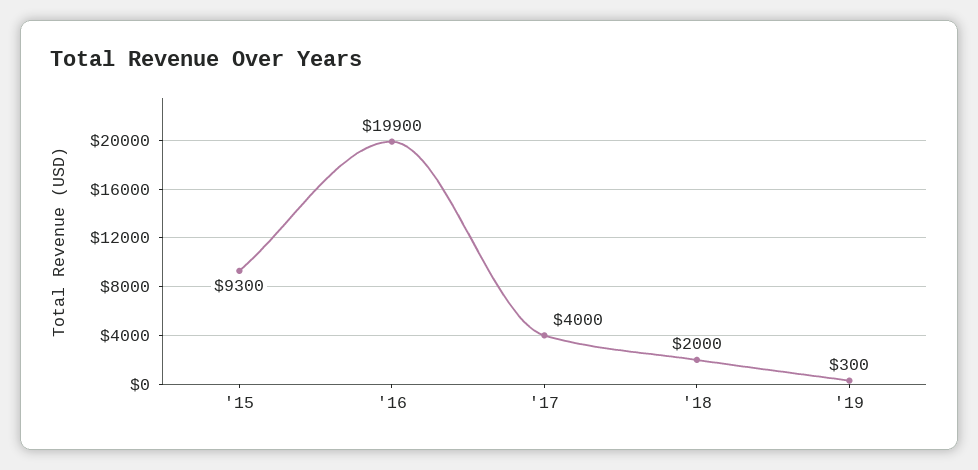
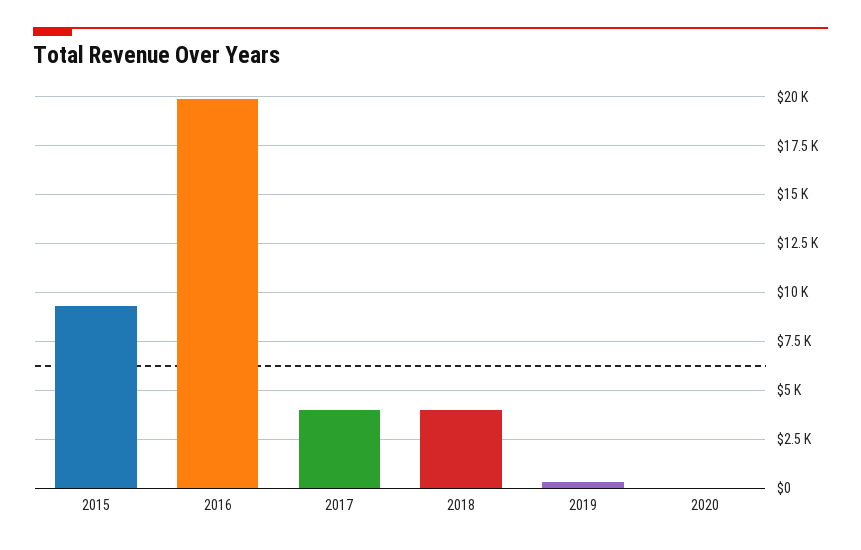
'18: 2000 -> 4000
2020: none -> 0

